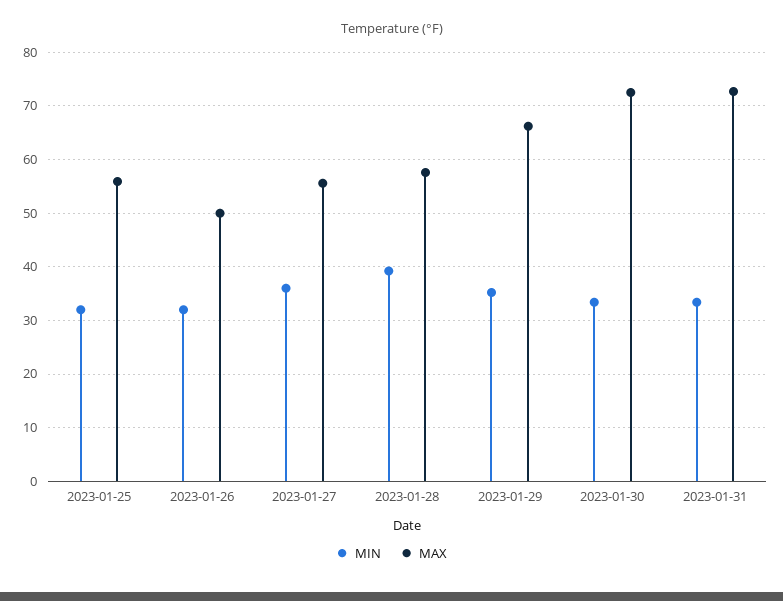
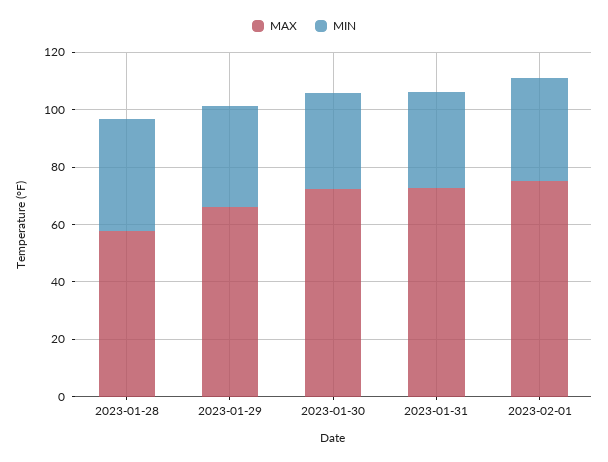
MIN, 2023-01-25: 32 -> none
MAX, 2023-01-25: 56 -> none
MIN, 2023-01-26: 32 -> none
MAX, 2023-01-26: 50 -> none
MIN, 2023-01-27: 36 -> none
MAX, 2023-01-27: 56 -> none
MAX, 2023-02-01: none -> 75
MIN, 2023-02-01: none -> 35

